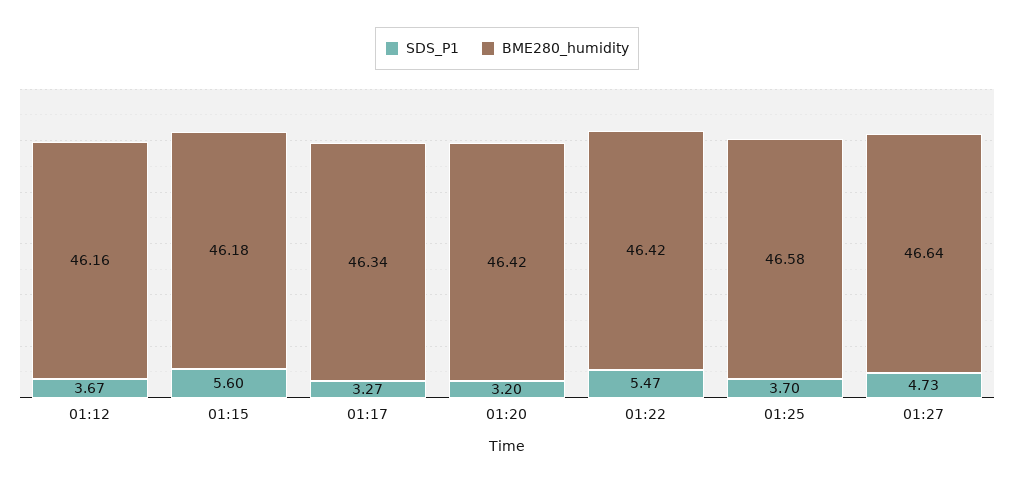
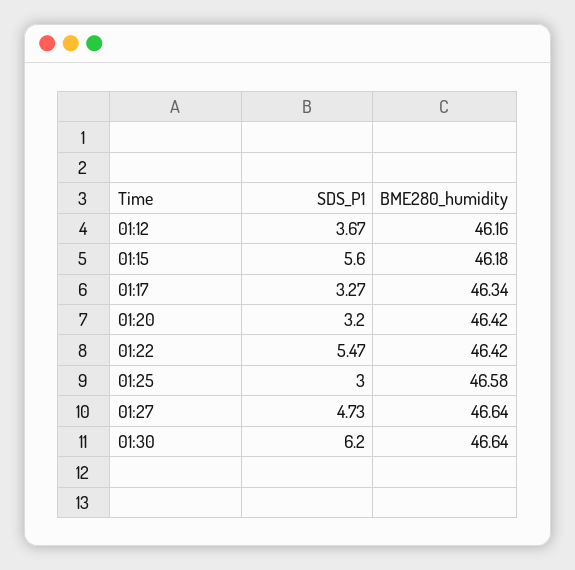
SDS_P1, 01:25: 3.7 -> 3
SDS_P1, 01:30: none -> 6.2
BME280_humidity, 01:30: none -> 46.64

